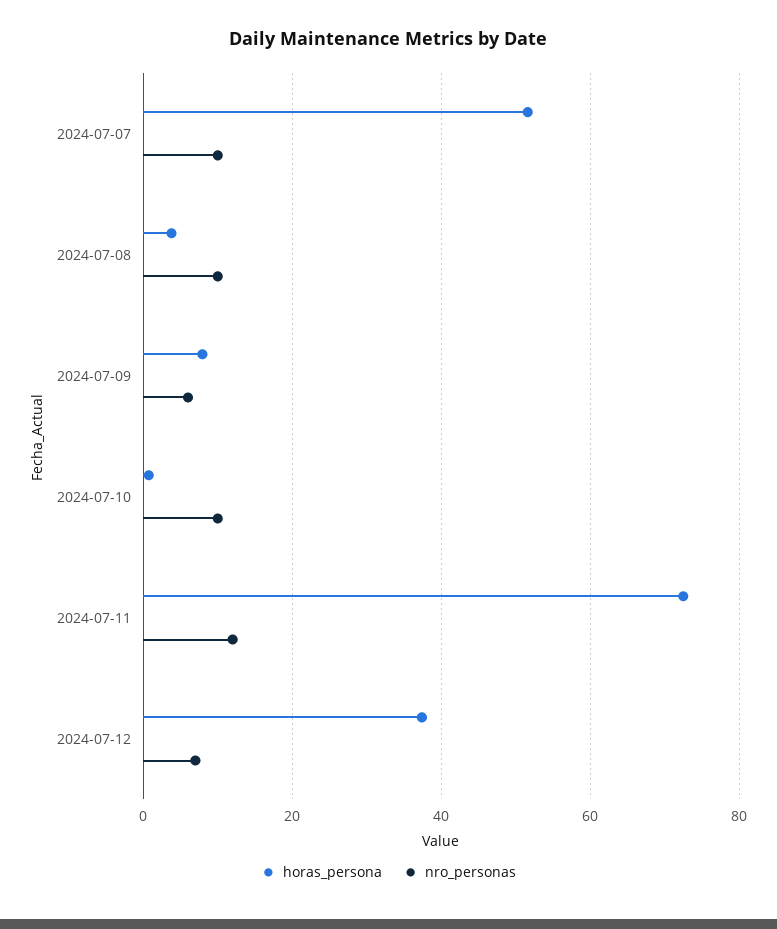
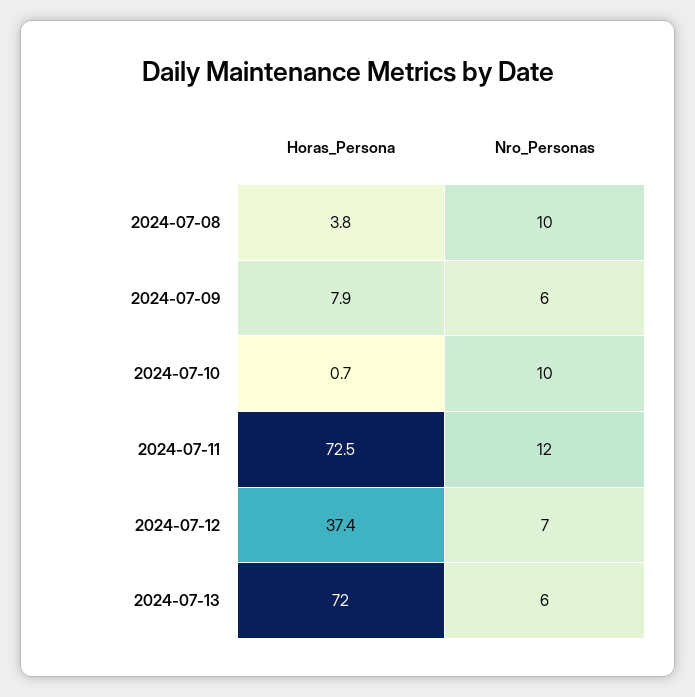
horas_persona, 2024-07-07: 52 -> none
nro_personas, 2024-07-07: 10 -> none
horas_persona, 2024-07-13: none -> 72
nro_personas, 2024-07-13: none -> 6

